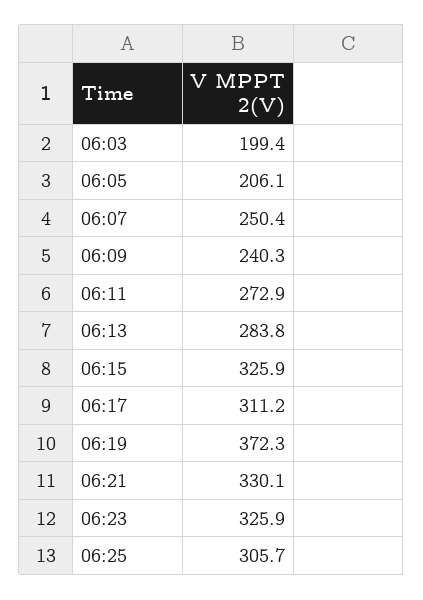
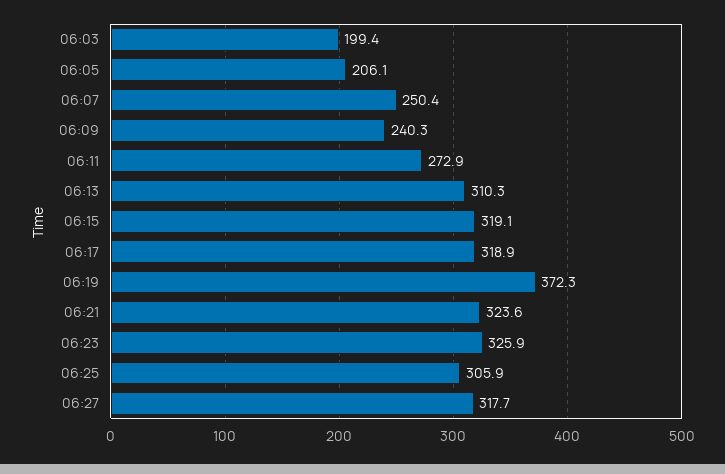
06:13: 283.8 -> 310.3
06:15: 325.9 -> 319.1
06:17: 311.2 -> 318.9
06:21: 330.1 -> 323.6
06:25: 305.7 -> 305.9
06:27: none -> 317.7

